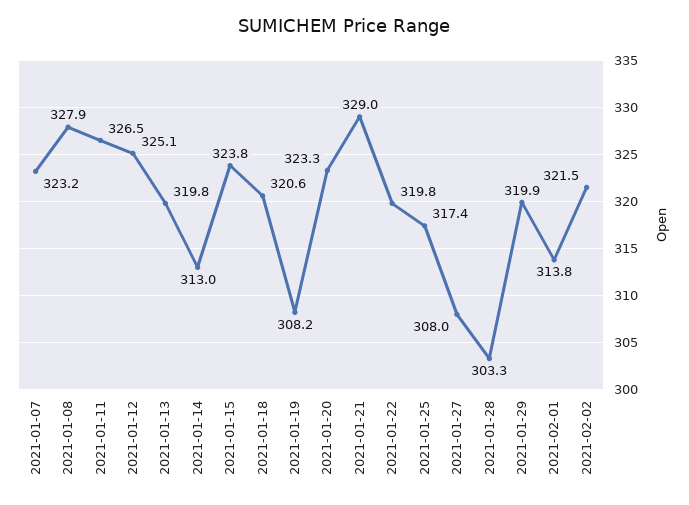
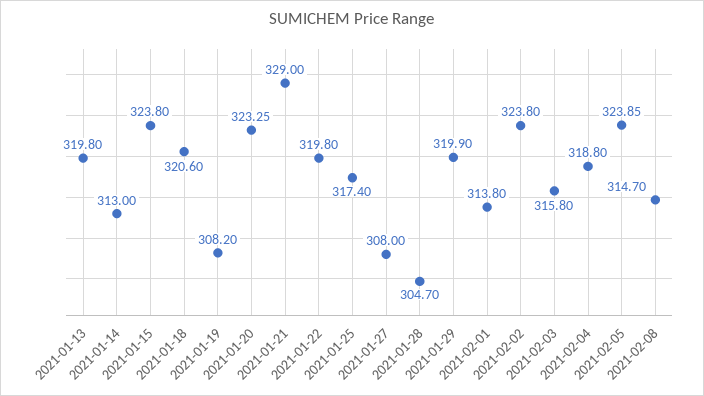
2021-01-07: 323.2 -> none
2021-01-08: 327.9 -> none
2021-01-11: 326.5 -> none
2021-01-12: 325.1 -> none
2021-01-28: 303.3 -> 304.7
2021-02-02: 321.5 -> 323.8
2021-02-03: none -> 315.8
2021-02-04: none -> 318.8
2021-02-05: none -> 323.85
2021-02-08: none -> 314.7

